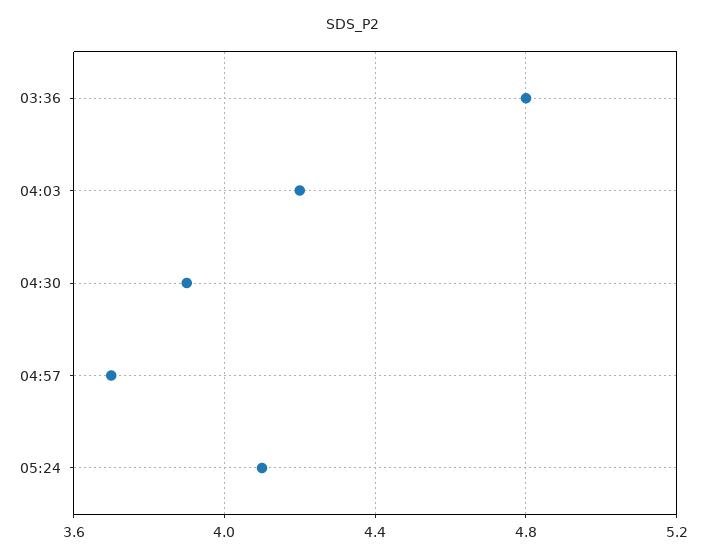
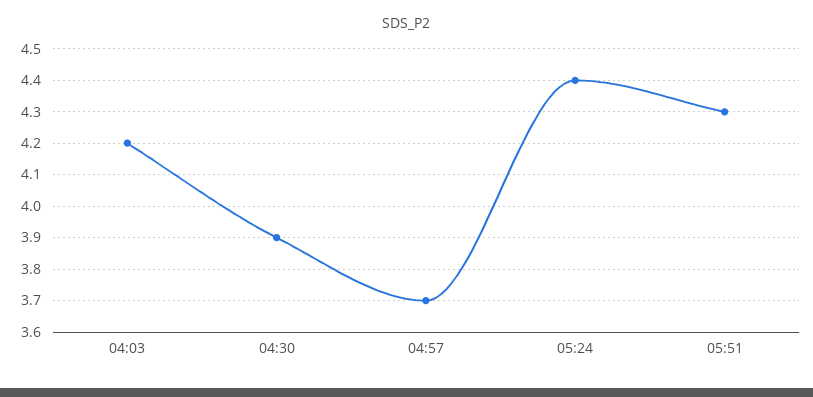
03:36: 4.8 -> none
05:24: 4.1 -> 4.4
05:51: none -> 4.3

